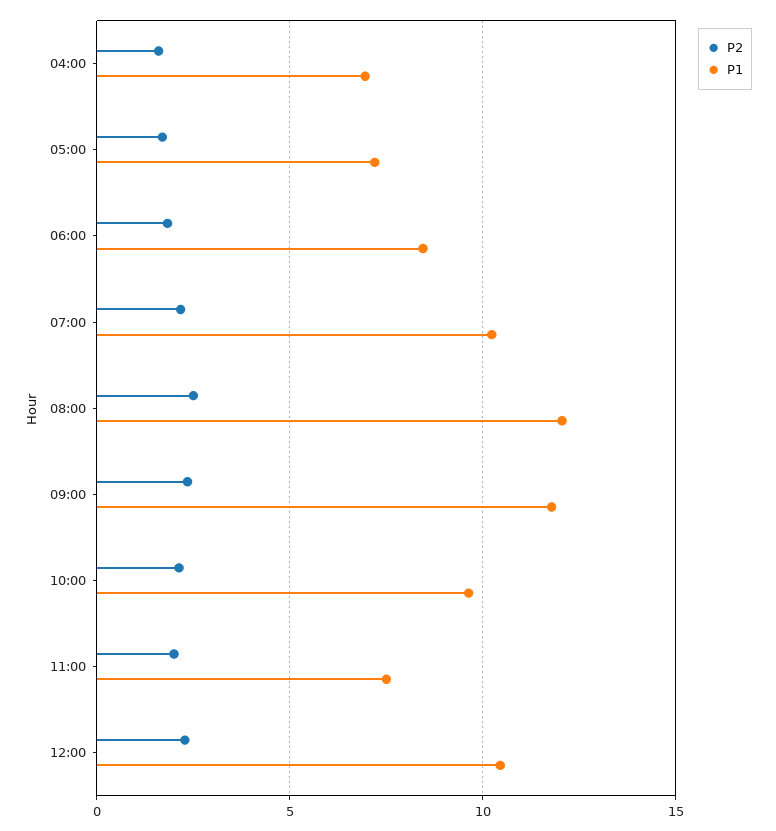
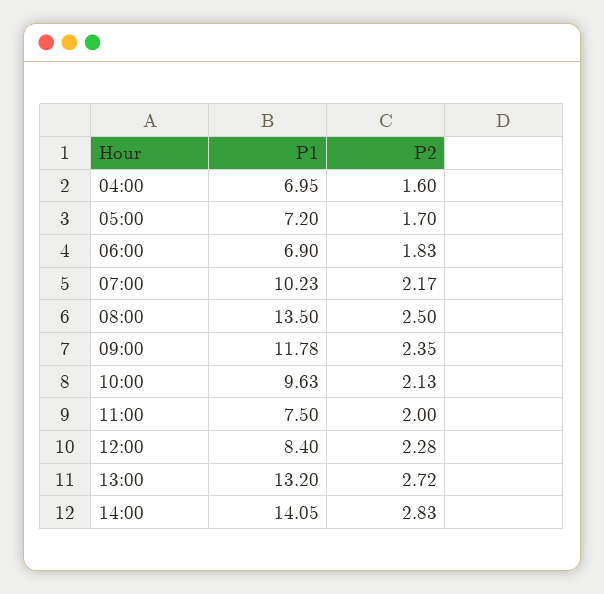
P1, 06:00: 8.5 -> 6.9
P1, 08:00: 12 -> 13.5
P1, 12:00: 10.5 -> 8.4
P1, 13:00: none -> 13.2
P2, 13:00: none -> 2.72
P1, 14:00: none -> 14.05
P2, 14:00: none -> 2.83

